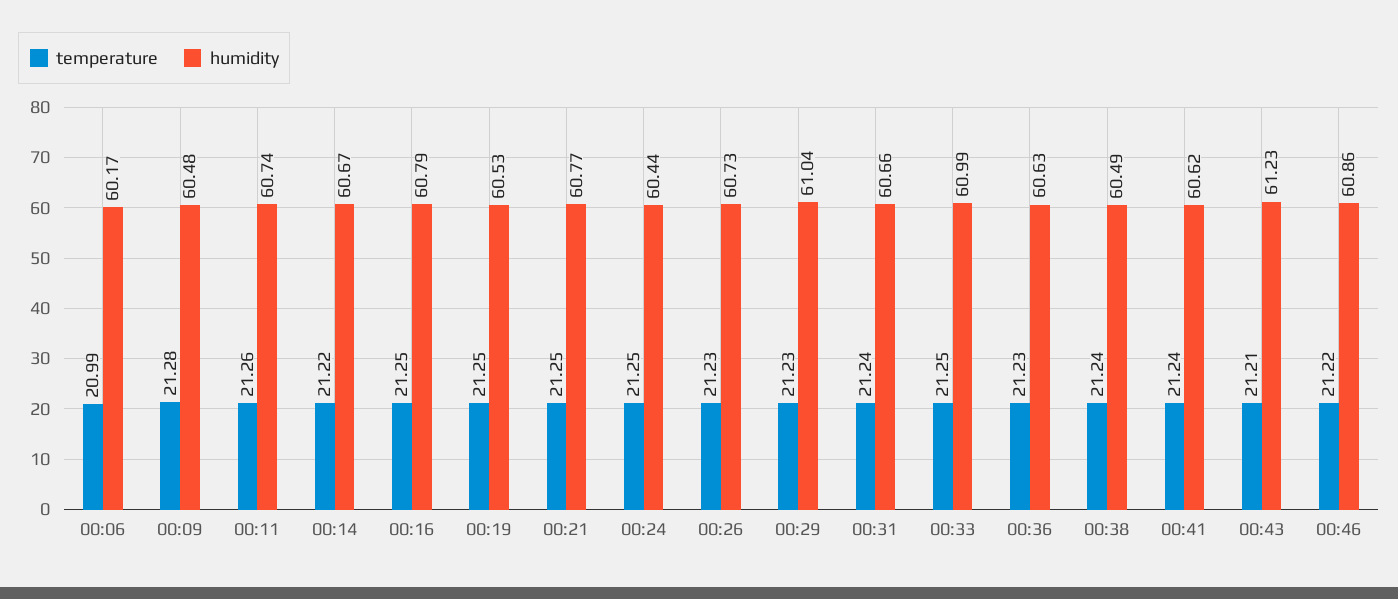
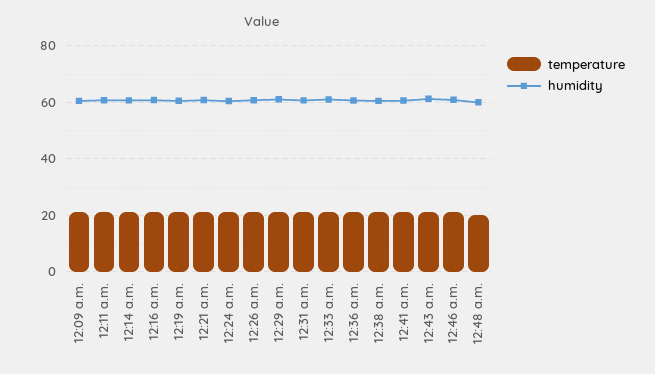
temperature, 00:06: 20.99 -> none
humidity, 00:06: 60.17 -> none
temperature, 12:48 a.m.: none -> 20
humidity, 12:48 a.m.: none -> 60

